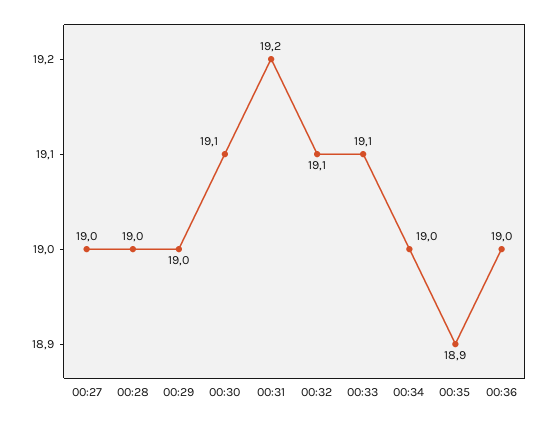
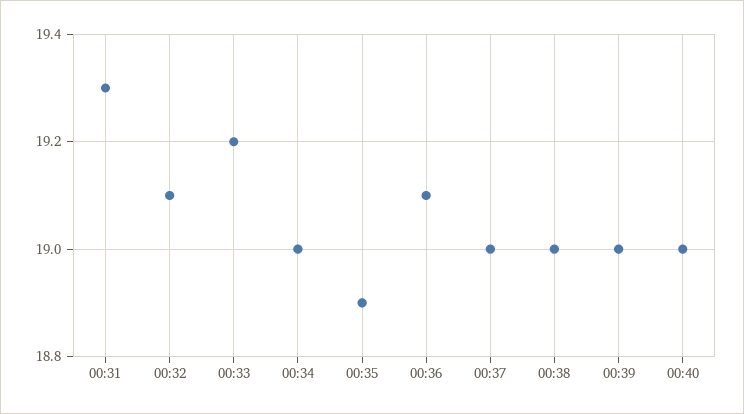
00:27: 19 -> none
00:28: 19 -> none
00:29: 19 -> none
00:30: 19.1 -> none
00:31: 19.2 -> 19.3
00:33: 19.1 -> 19.2
00:36: 19 -> 19.1
00:37: none -> 19
00:38: none -> 19
00:39: none -> 19
00:40: none -> 19

